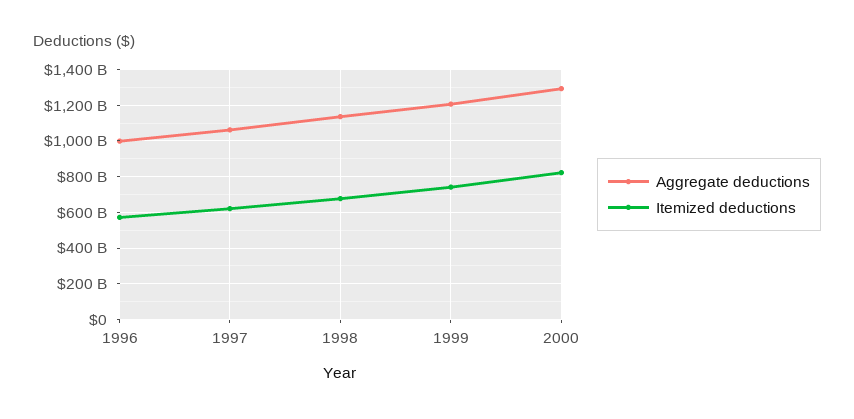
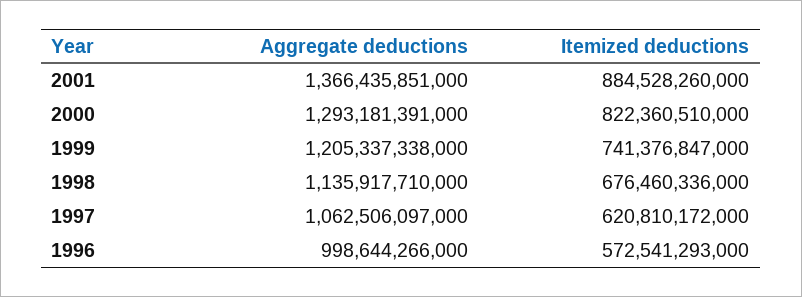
Aggregate deductions, 2001: none -> 1366435851000
Itemized deductions, 2001: none -> 884528260000

